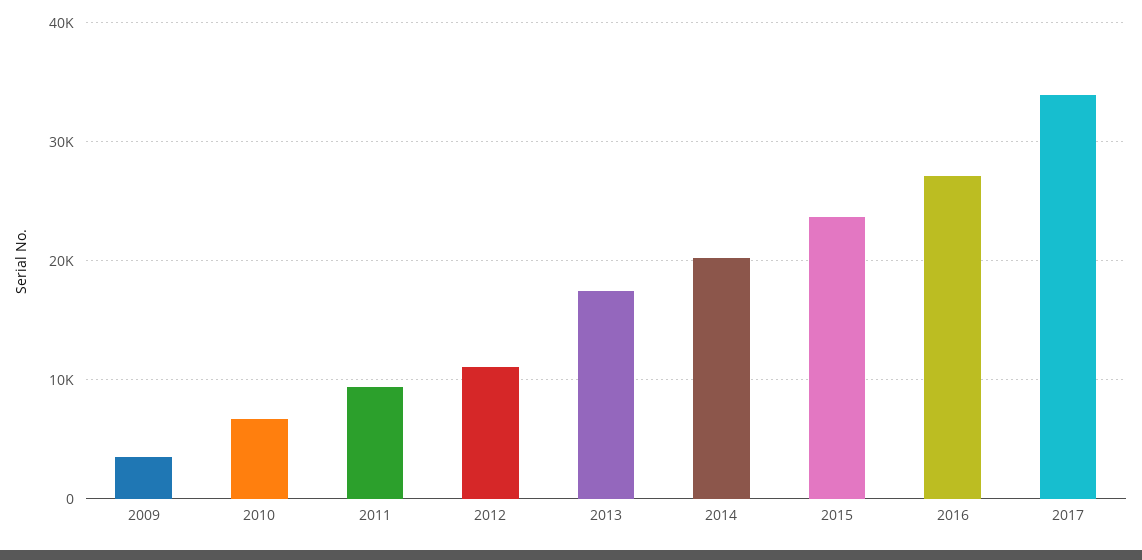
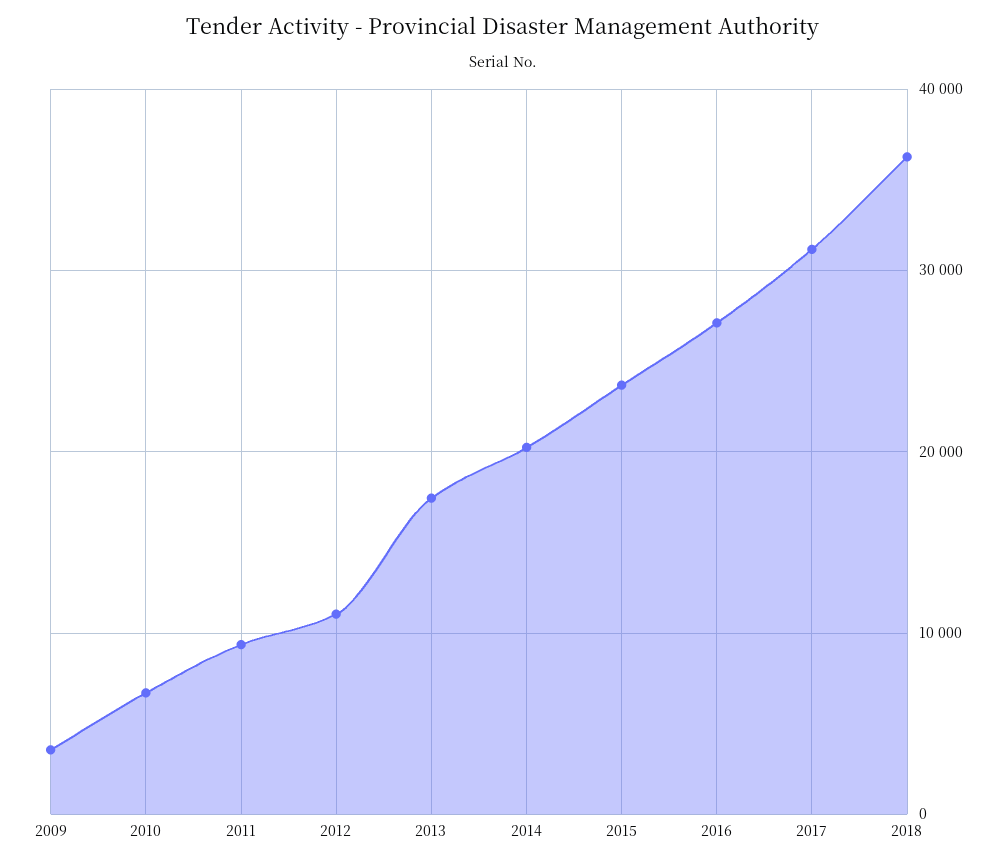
2017: 34000 -> 31000
2018: none -> 36000

